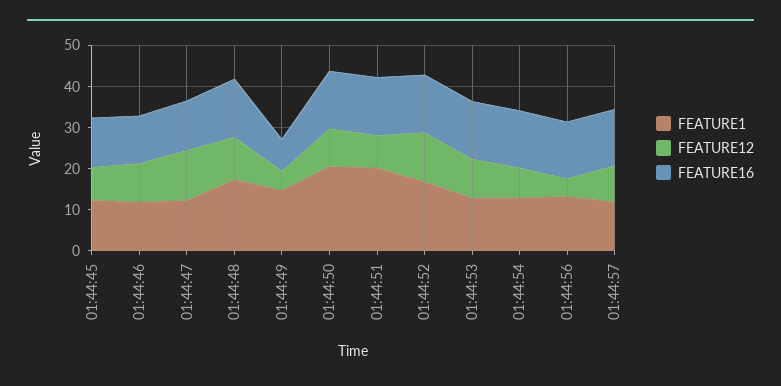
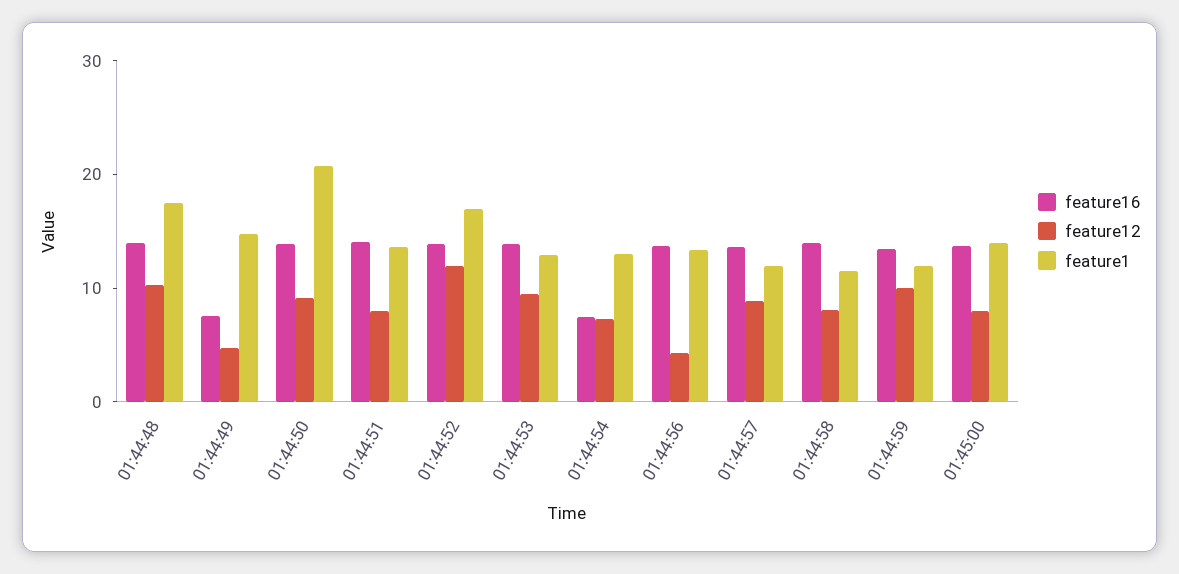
FEATURE1, 01:44:45: 12 -> none
FEATURE12, 01:44:45: 8 -> none
FEATURE16, 01:44:45: 12 -> none
FEATURE1, 01:44:46: 12 -> none
FEATURE12, 01:44:46: 10 -> none
FEATURE16, 01:44:46: 12 -> none
FEATURE1, 01:44:47: 12 -> none
FEATURE12, 01:44:47: 12 -> none
FEATURE16, 01:44:47: 12 -> none
FEATURE1, 01:44:51: 20 -> 14
FEATURE16, 01:44:54: 14 -> 8
FEATURE16, 01:44:58: none -> 14
FEATURE12, 01:44:58: none -> 8
FEATURE1, 01:44:58: none -> 12
FEATURE16, 01:44:59: none -> 14
FEATURE12, 01:44:59: none -> 10
FEATURE1, 01:44:59: none -> 12
FEATURE16, 01:45:00: none -> 14
FEATURE12, 01:45:00: none -> 8
FEATURE1, 01:45:00: none -> 14

